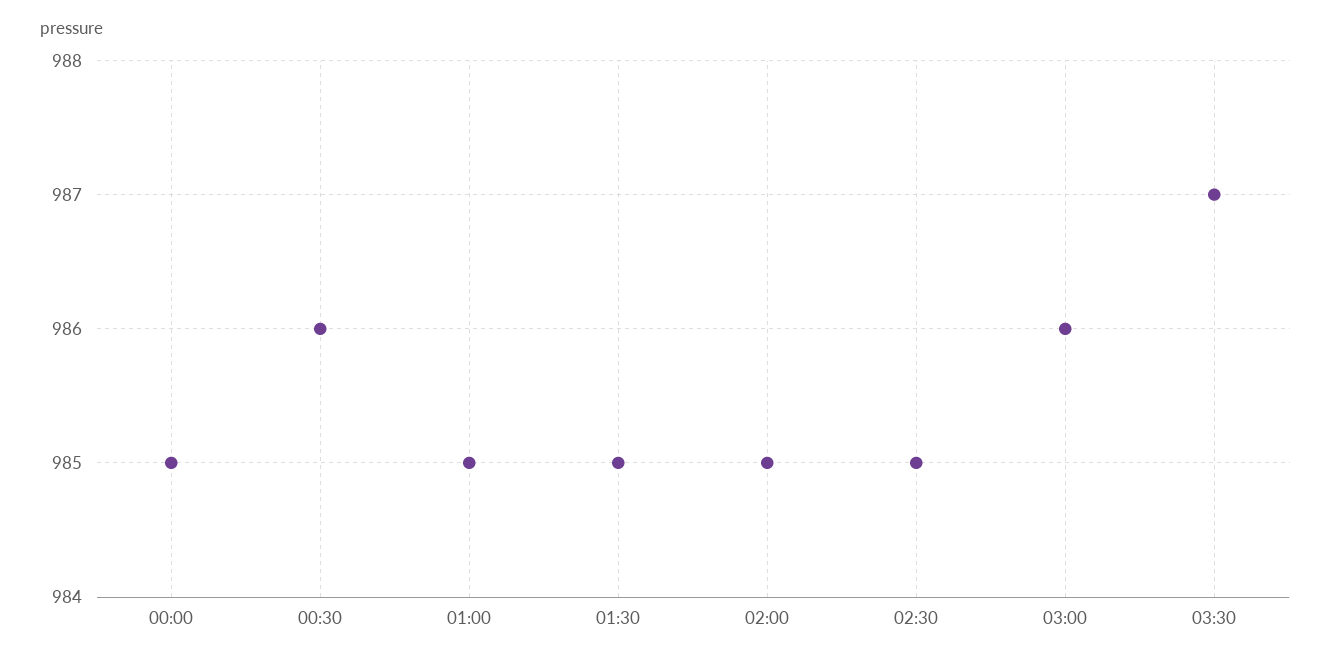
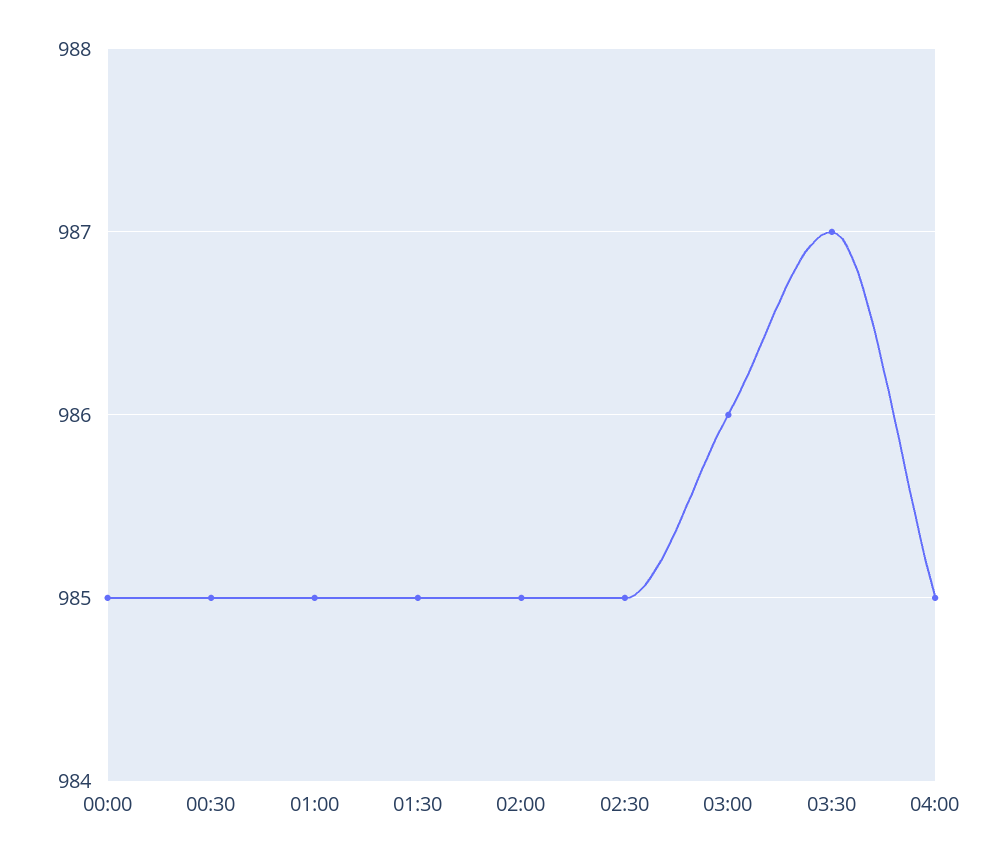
00:30: 986 -> 985
04:00: none -> 985

